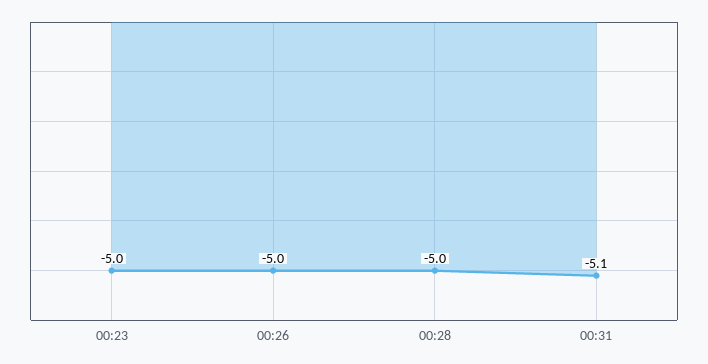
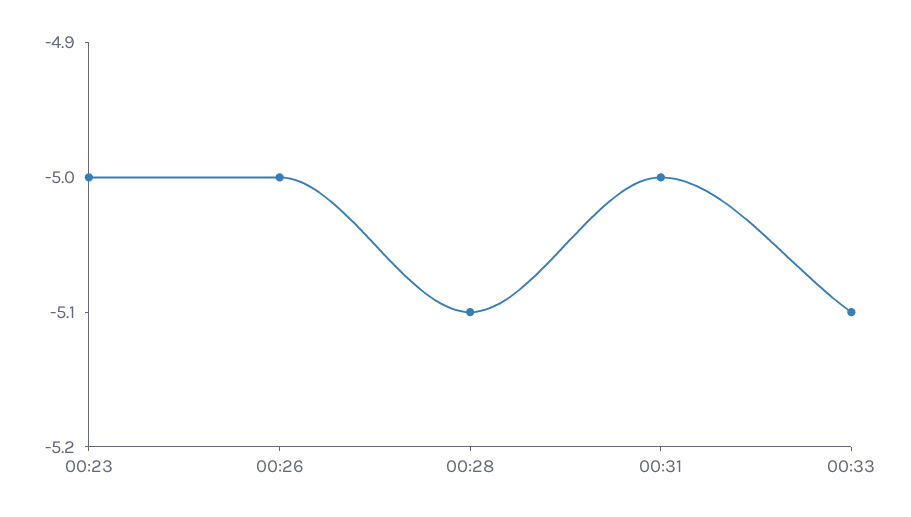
00:28: -5 -> -5.1
00:31: -5.1 -> -5
00:33: none -> -5.1

